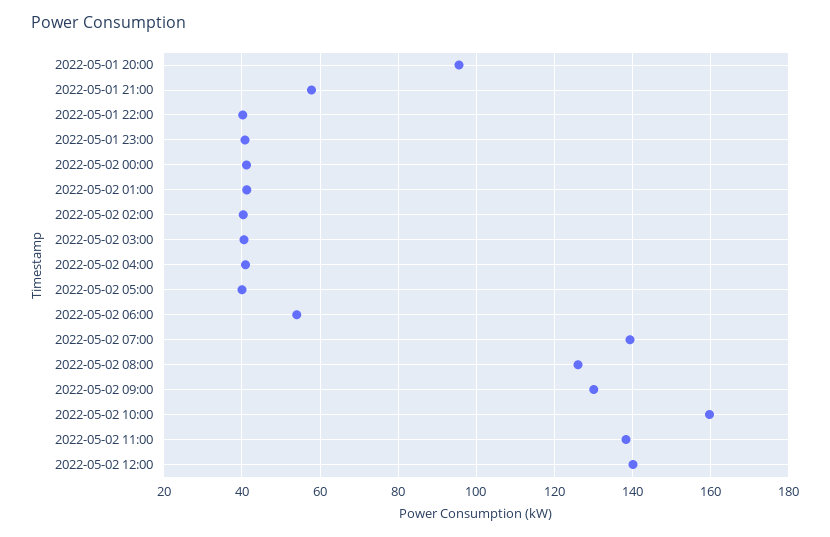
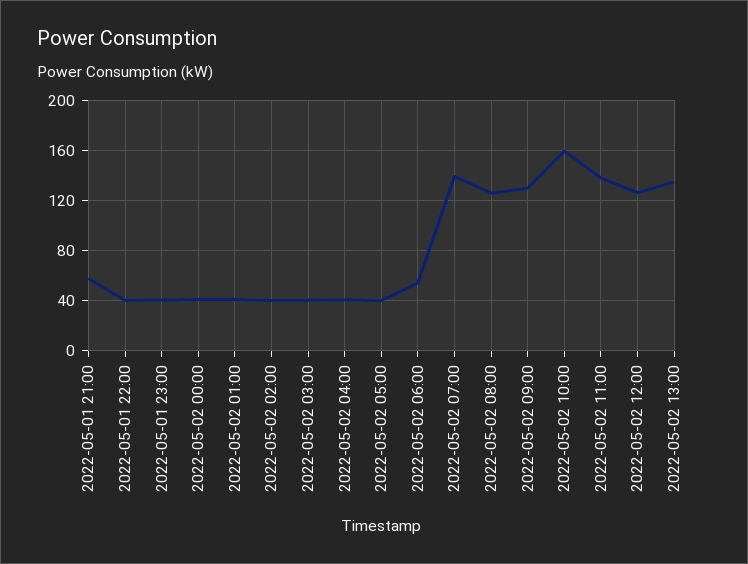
2022-05-01 20:00: 96 -> none
2022-05-02 12:00: 140 -> 125
2022-05-02 13:00: none -> 135

